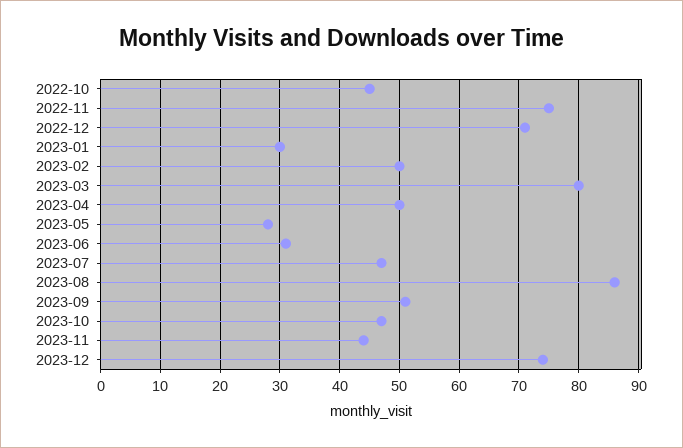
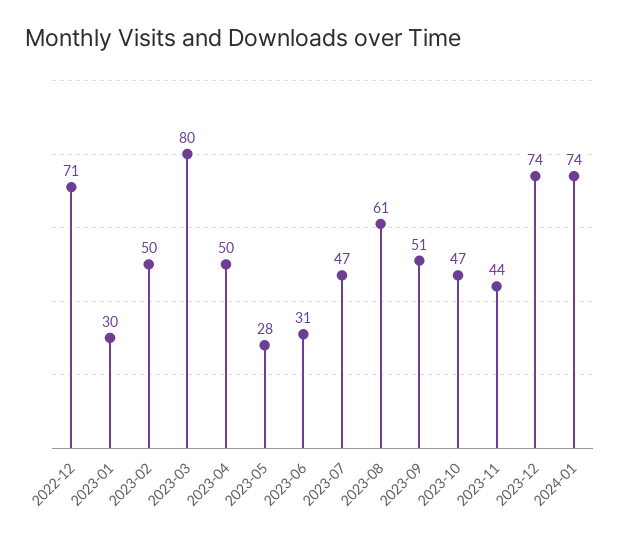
2022-10: 45 -> none
2022-11: 75 -> none
2023-08: 85 -> 61
2024-01: none -> 74

